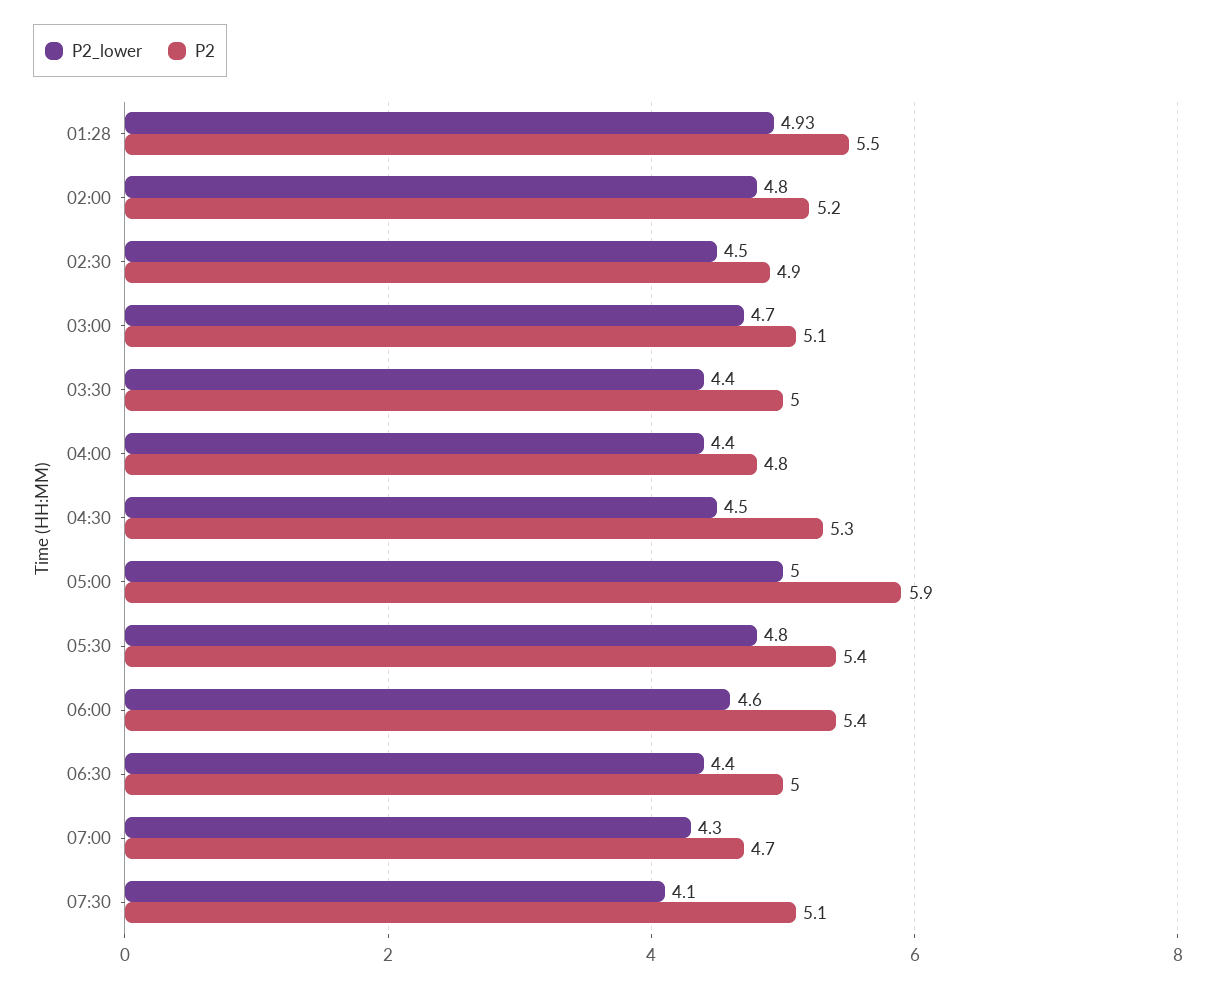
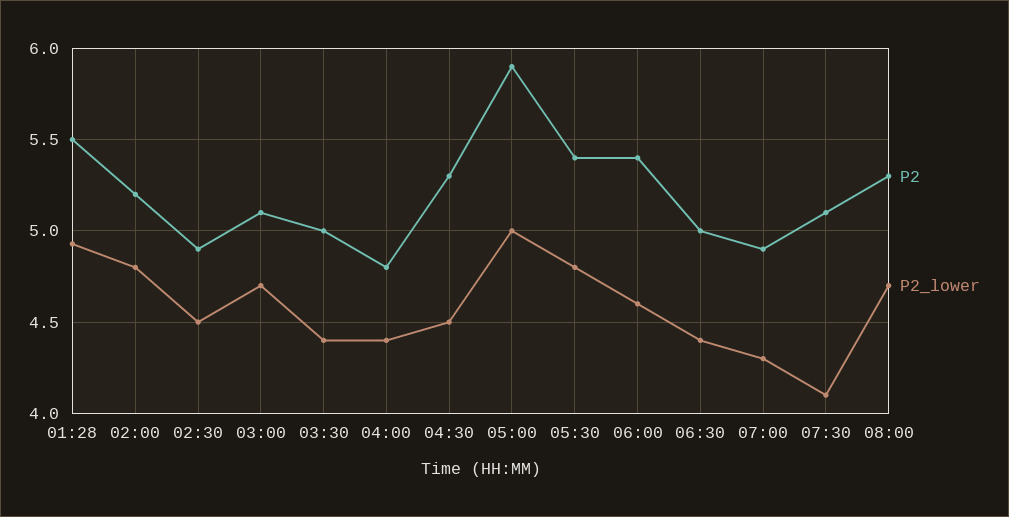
P2, 07:00: 4.7 -> 4.9
P2, 08:00: none -> 5.3
P2_lower, 08:00: none -> 4.7

